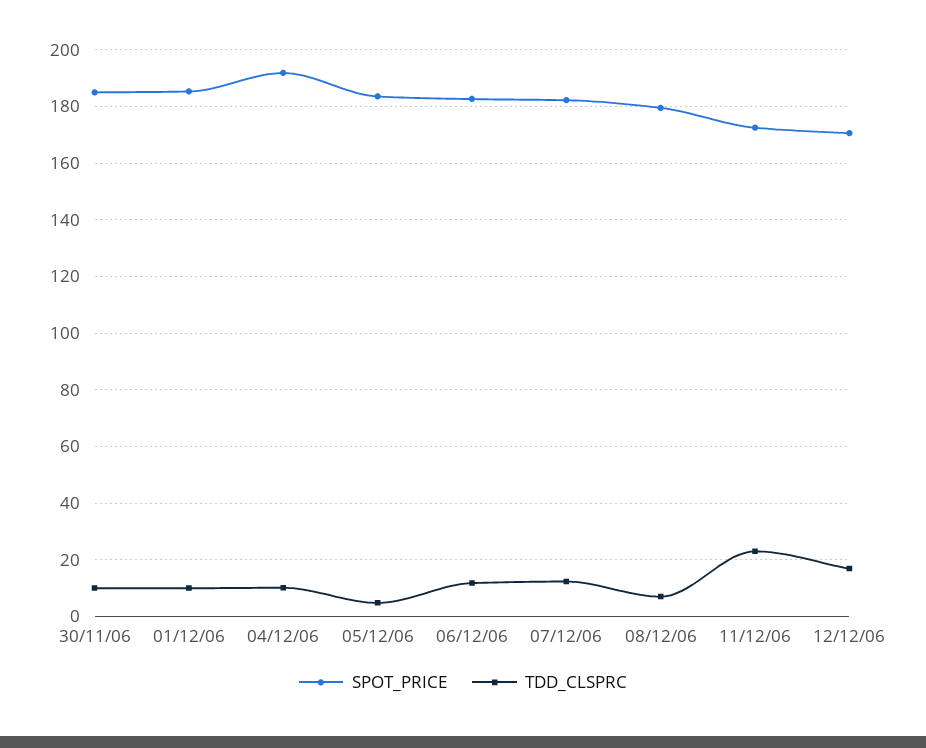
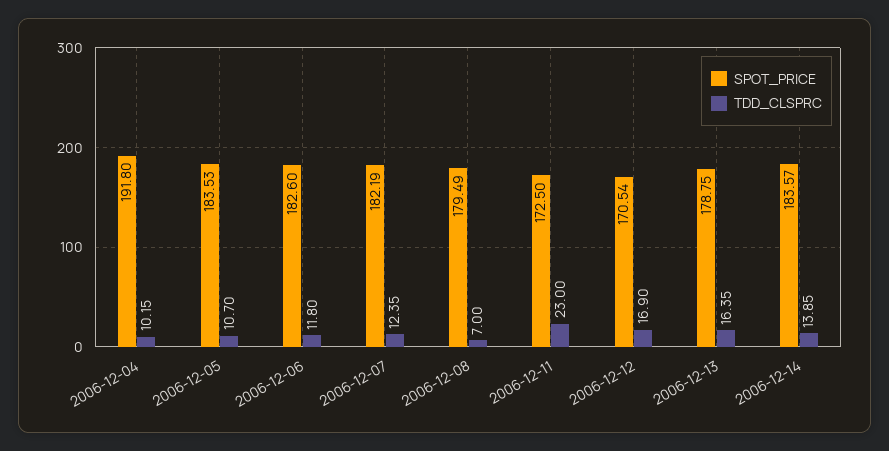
SPOT_PRICE, 30/11/06: 185 -> none
TDD_CLSPRC, 30/11/06: 10 -> none
SPOT_PRICE, 01/12/06: 185 -> none
TDD_CLSPRC, 01/12/06: 10 -> none
TDD_CLSPRC, 05/12/06: 5 -> 10.7
SPOT_PRICE, 2006-12-13: none -> 178.75
TDD_CLSPRC, 2006-12-13: none -> 16.35
SPOT_PRICE, 2006-12-14: none -> 183.57
TDD_CLSPRC, 2006-12-14: none -> 13.85

